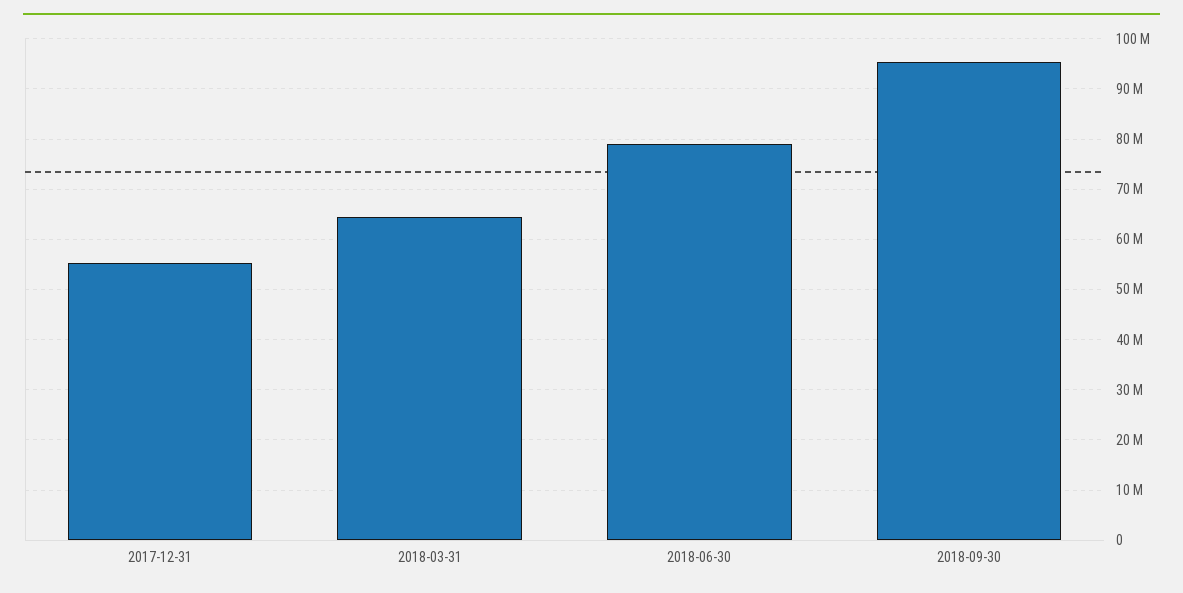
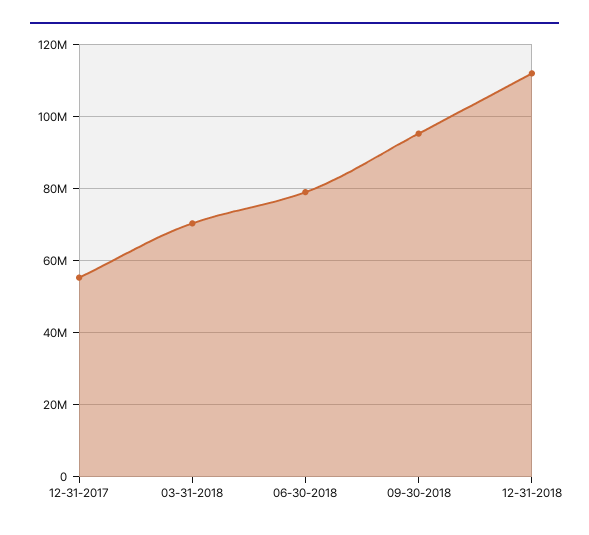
2018-03-31: 64000000 -> 70000000
12-31-2018: none -> 112000000

